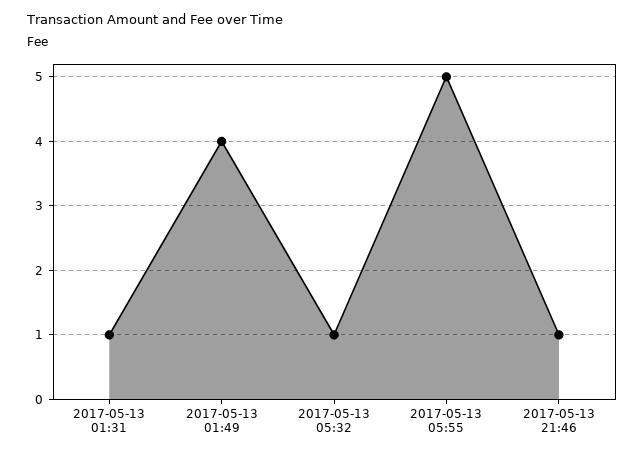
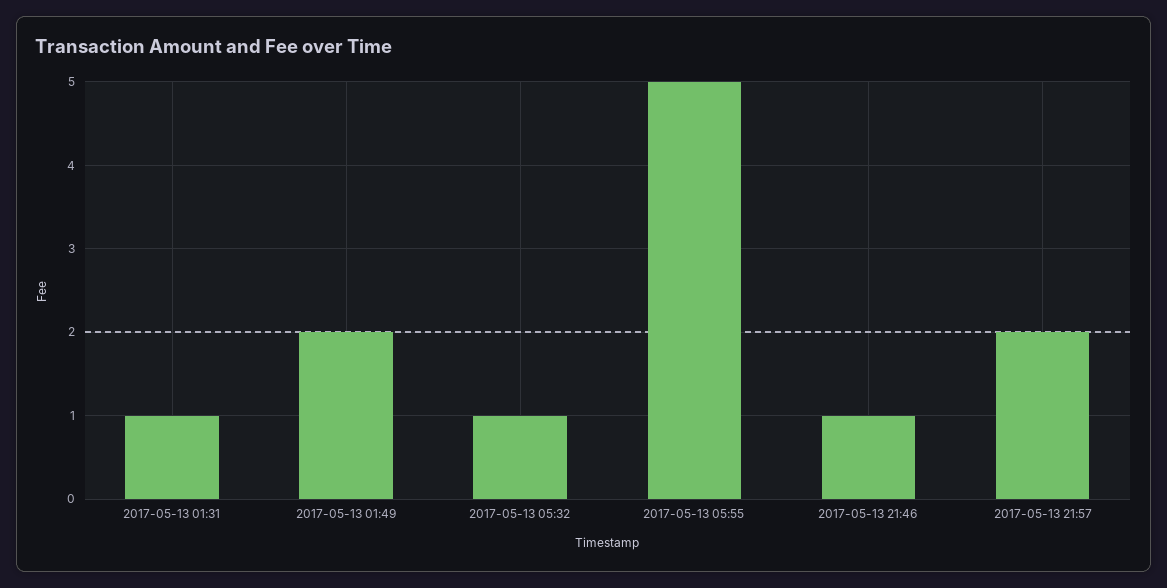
2017-05-13 01:49: 4 -> 2
2017-05-13 21:57: none -> 2

